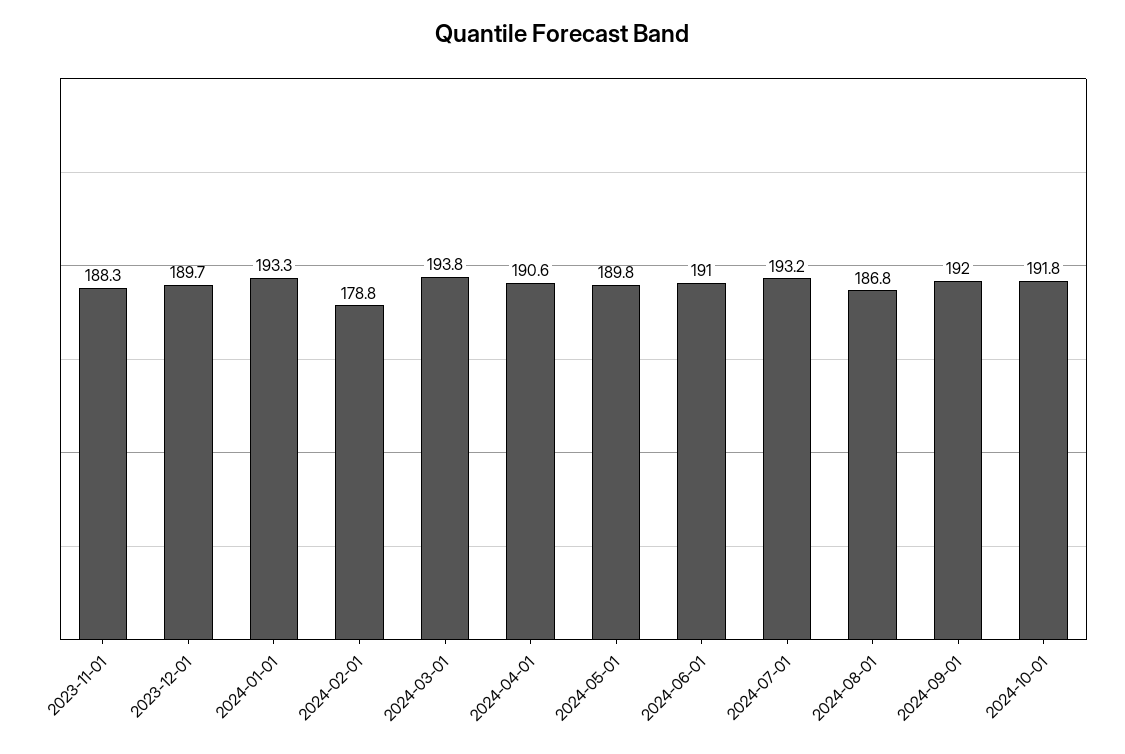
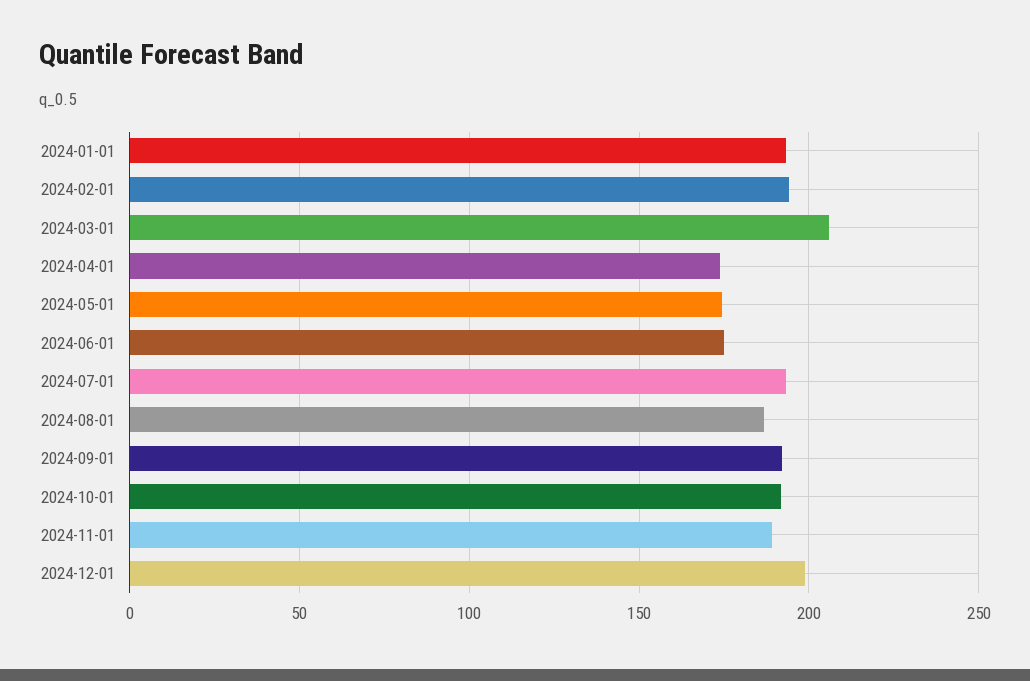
2023-11-01: 188.3 -> none
2023-12-01: 189.7 -> none
2024-02-01: 178.8 -> 195
2024-03-01: 193.8 -> 205
2024-04-01: 190.6 -> 175
2024-05-01: 189.8 -> 175
2024-06-01: 191 -> 175
2024-11-01: none -> 190
2024-12-01: none -> 200

